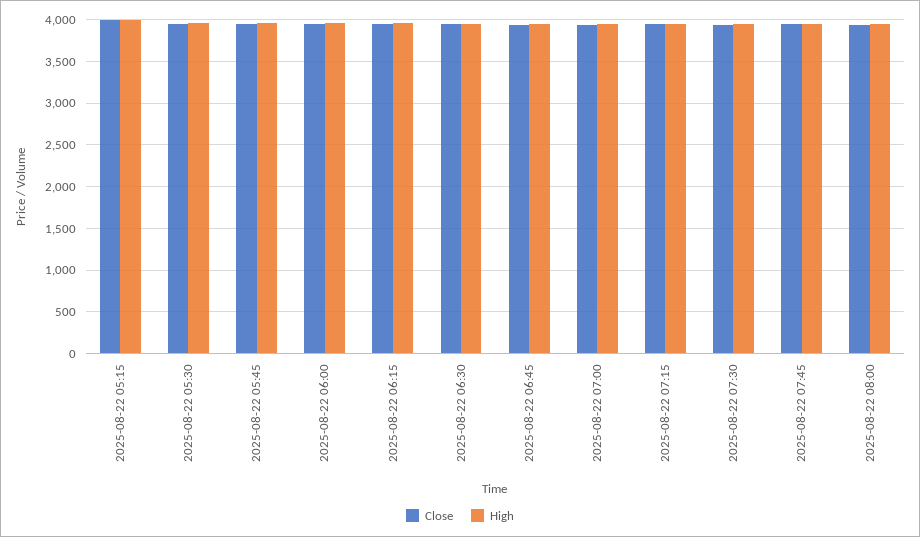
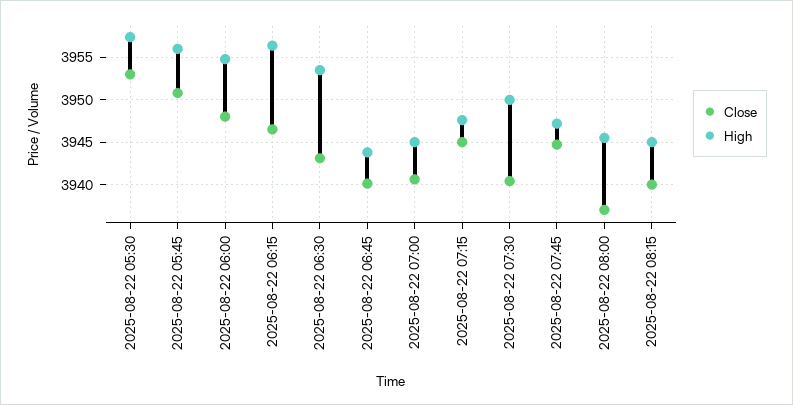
Close, 2025-08-22 05:15: 4000 -> none
High, 2025-08-22 05:15: 4000 -> none
Close, 2025-08-22 08:15: none -> 3940
High, 2025-08-22 08:15: none -> 3945

